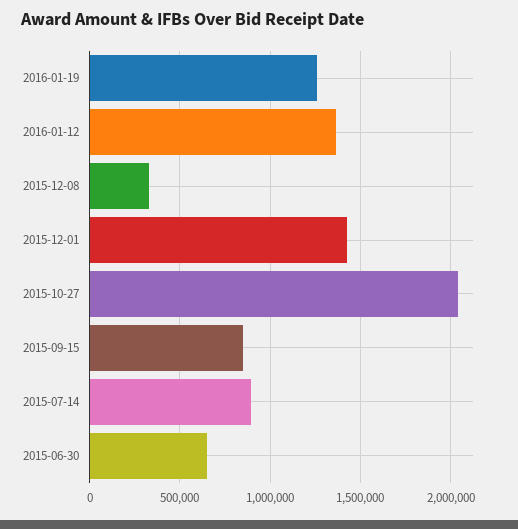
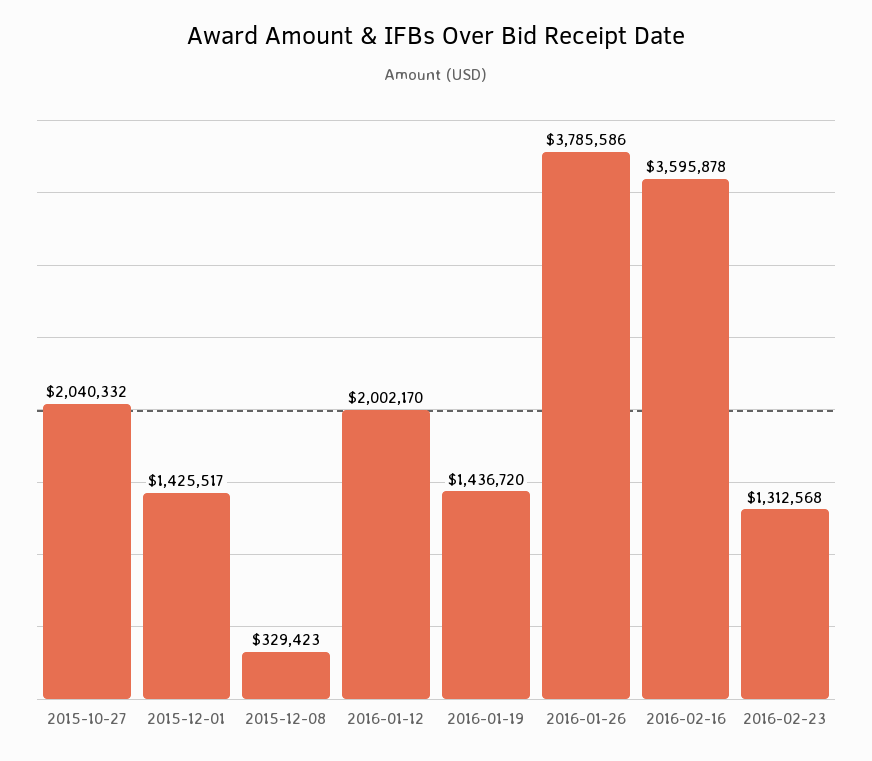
2016-01-19: 1250000 -> 1436720
2016-01-12: 1350000 -> 2002170
2015-09-15: 850000 -> none
2015-07-14: 900000 -> none
2015-06-30: 650000 -> none
2016-01-26: none -> 3785586
2016-02-16: none -> 3595878
2016-02-23: none -> 1312568

